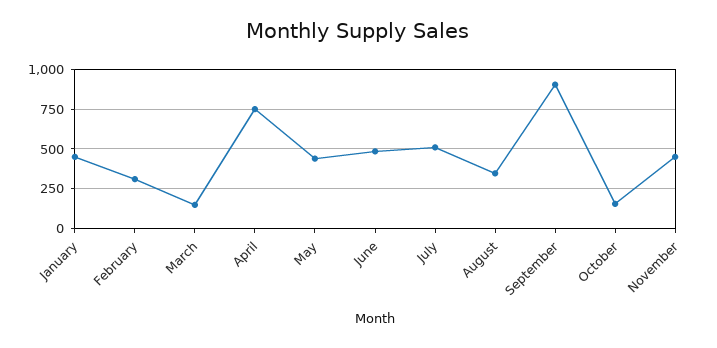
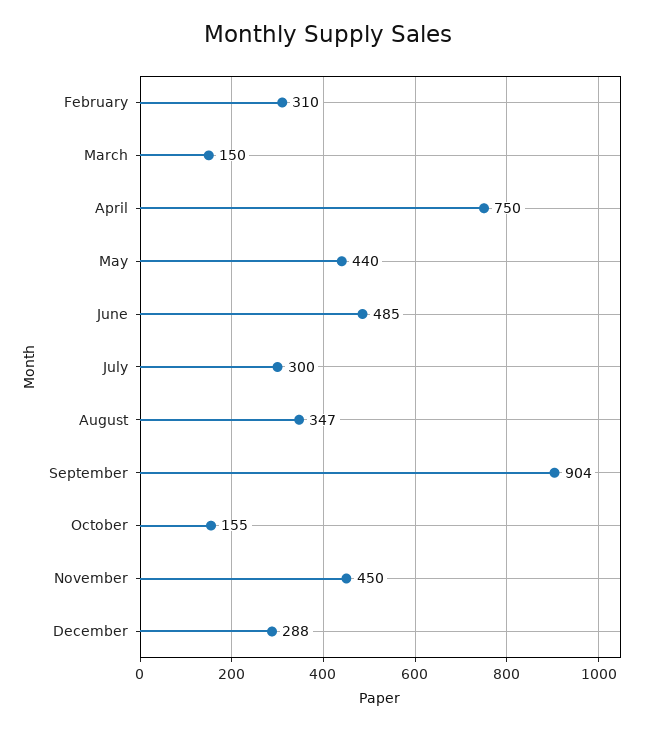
January: 450 -> none
July: 500 -> 300
December: none -> 288

